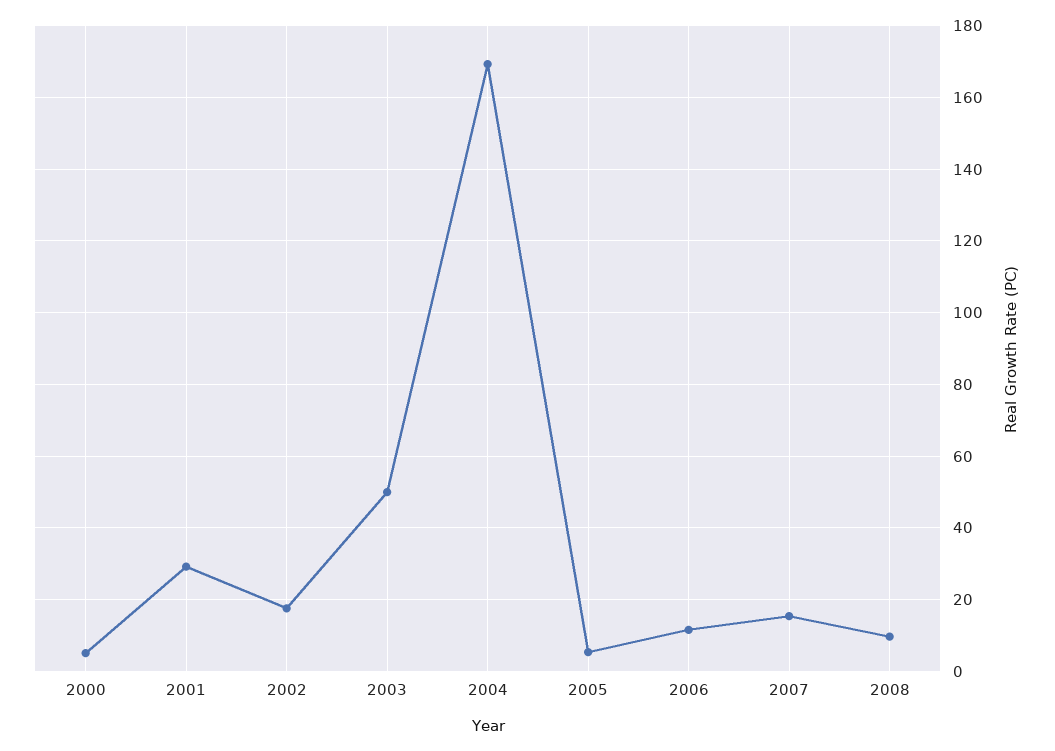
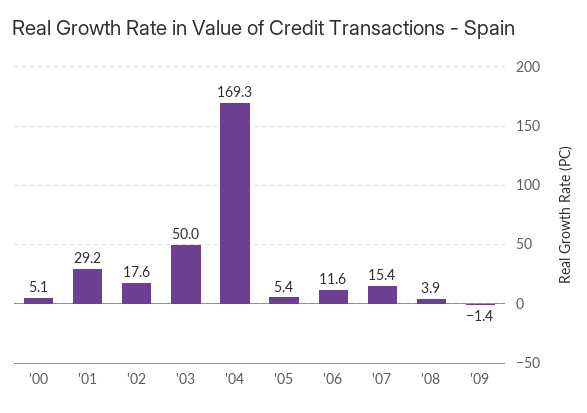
2008: 10 -> 3.9
'09: none -> -1.4

